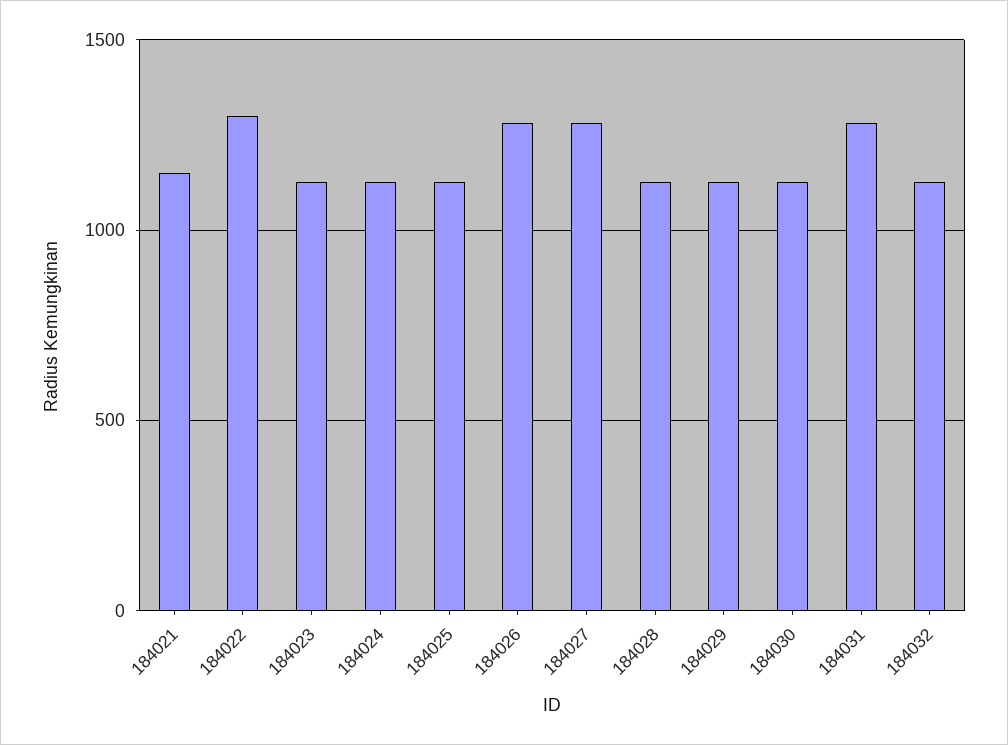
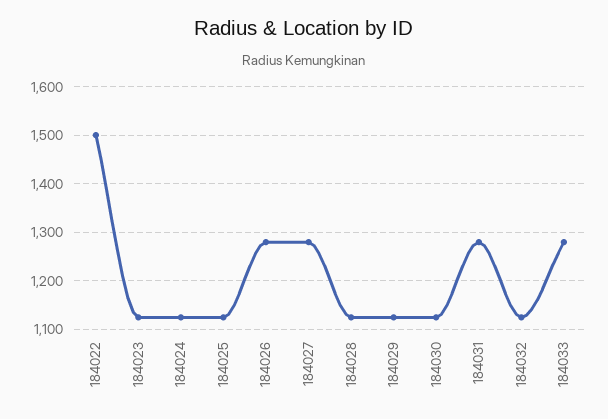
184021: 1150 -> none
184022: 1300 -> 1500
184033: none -> 1280

